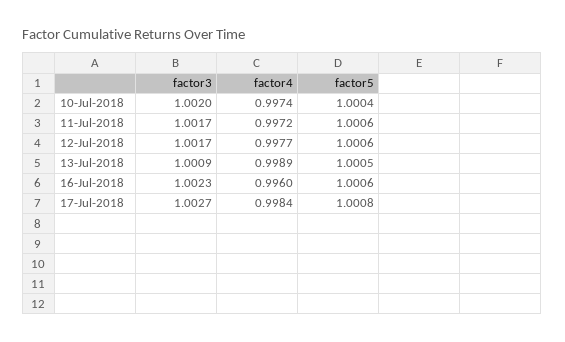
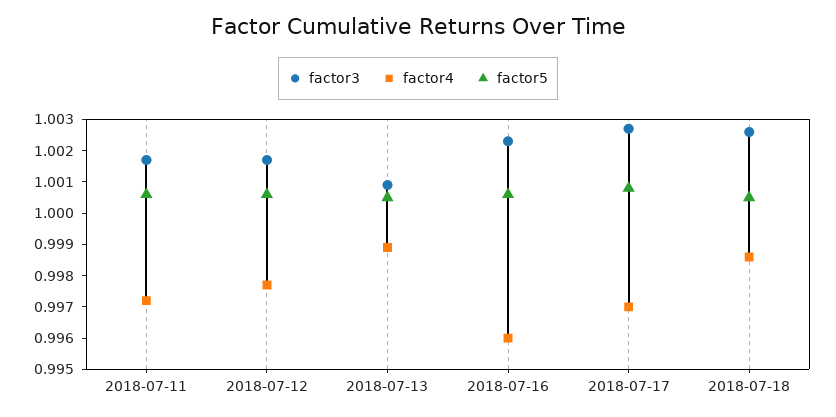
factor3, 10-Jul-2018: 1.002 -> none
factor4, 10-Jul-2018: 0.9974 -> none
factor5, 10-Jul-2018: 1.0004 -> none
factor4, 17-Jul-2018: 0.9984 -> 0.997
factor3, 2018-07-18: none -> 1.0025
factor4, 2018-07-18: none -> 0.9985
factor5, 2018-07-18: none -> 1.0005

